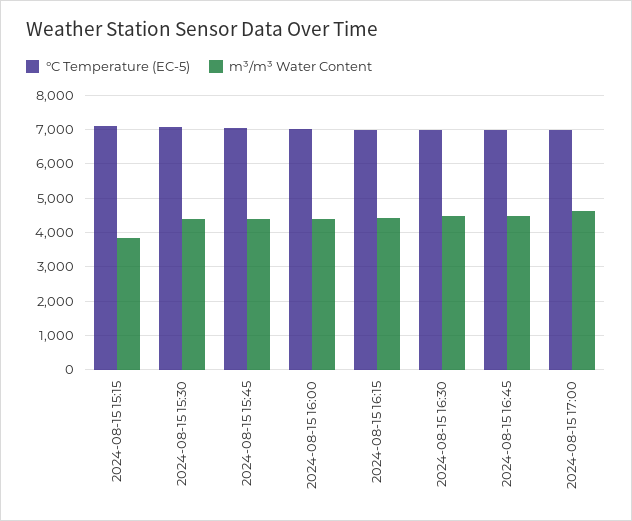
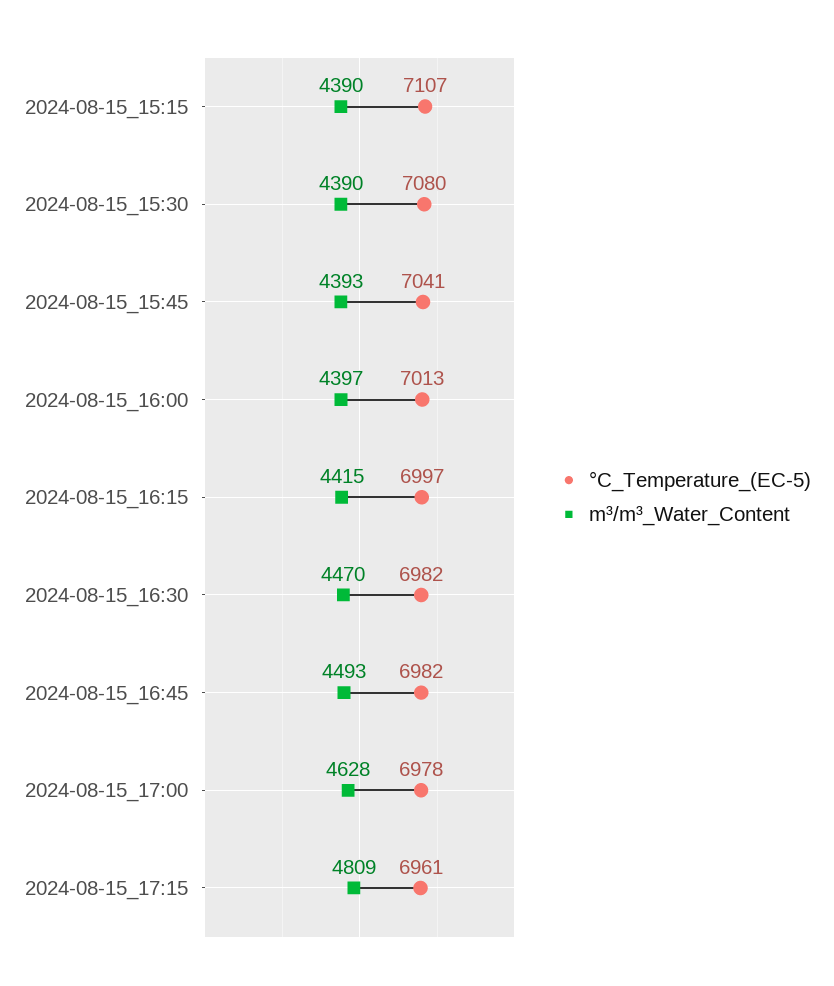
m³/m³ Water Content, 2024-08-15 15:15: 3800 -> 4390
°C Temperature (EC-5), 2024-08-15_17:15: none -> 6961
m³/m³ Water Content, 2024-08-15_17:15: none -> 4809

